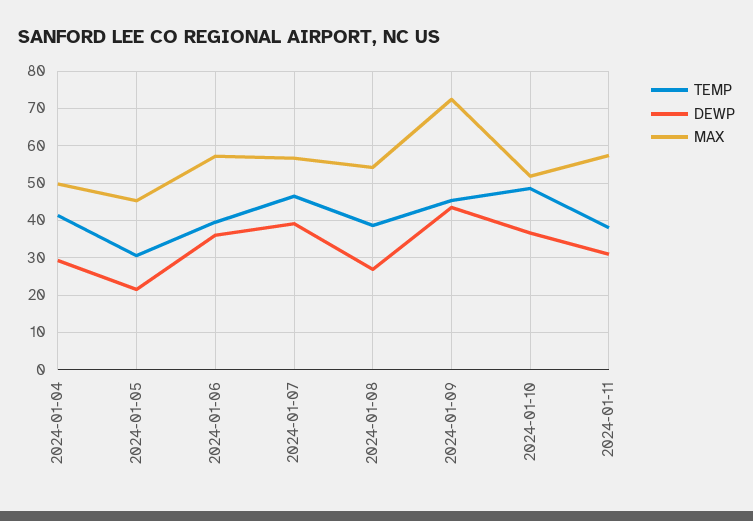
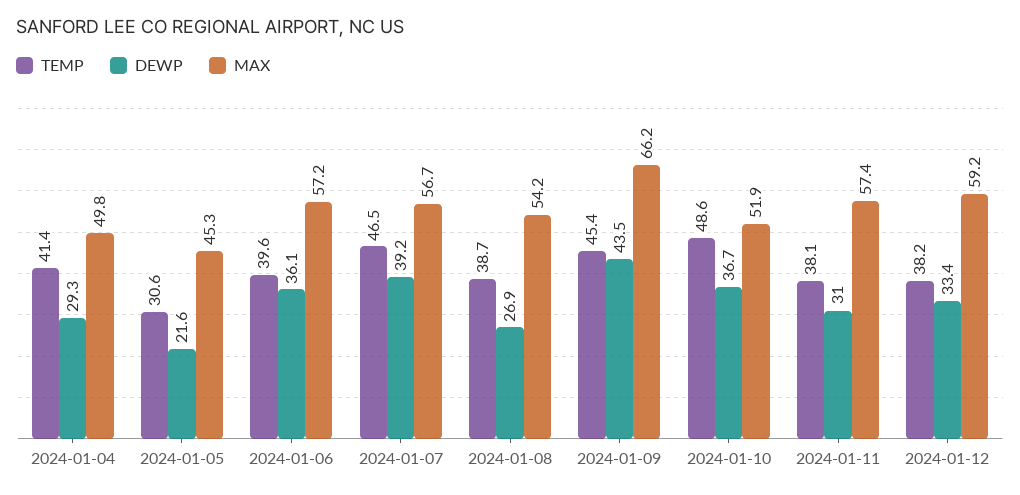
MAX, 2024-01-09: 72 -> 66.2
TEMP, 2024-01-12: none -> 38.2
DEWP, 2024-01-12: none -> 33.4
MAX, 2024-01-12: none -> 59.2

